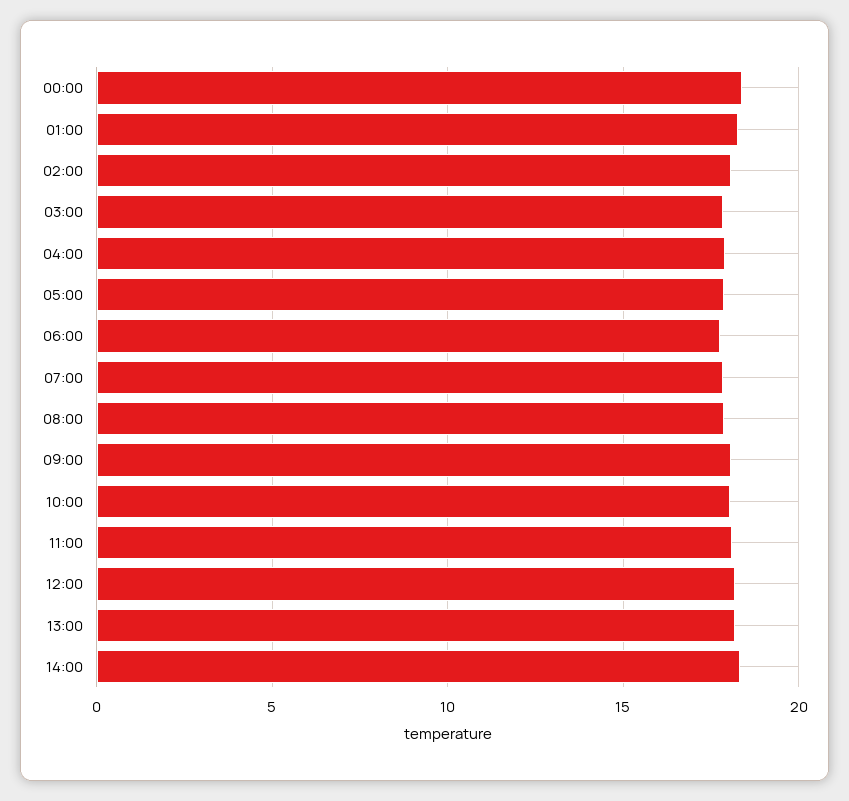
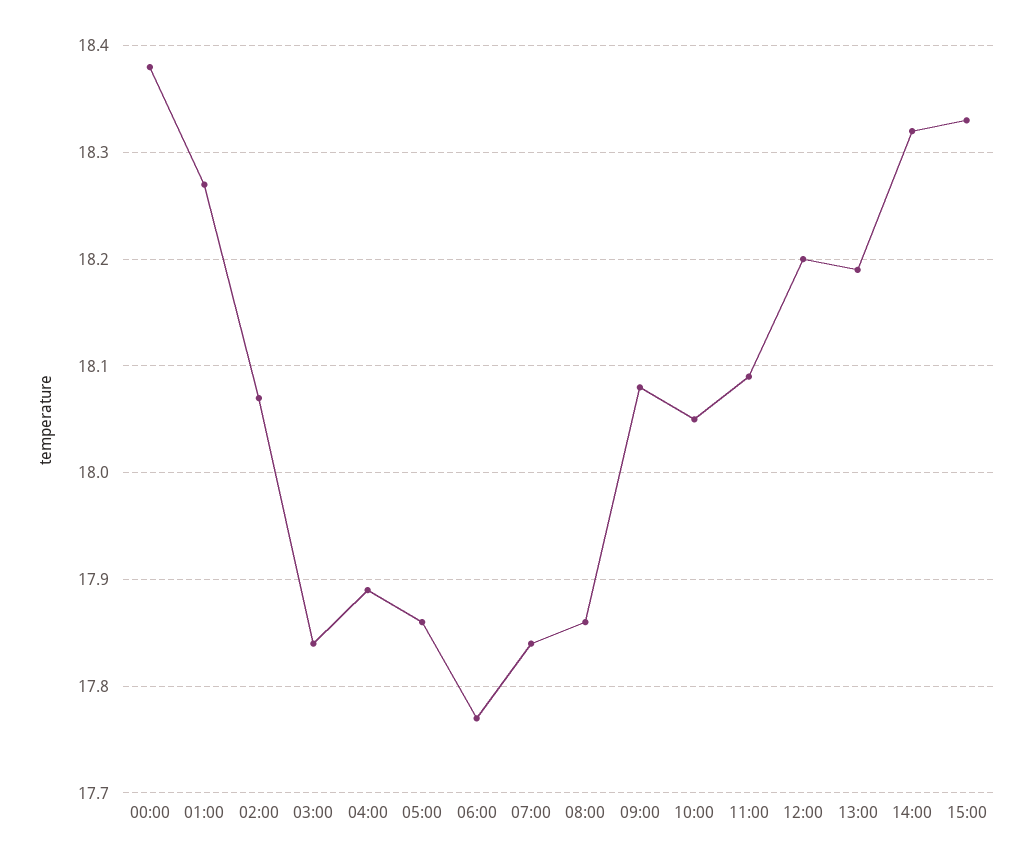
15:00: none -> 18.33

